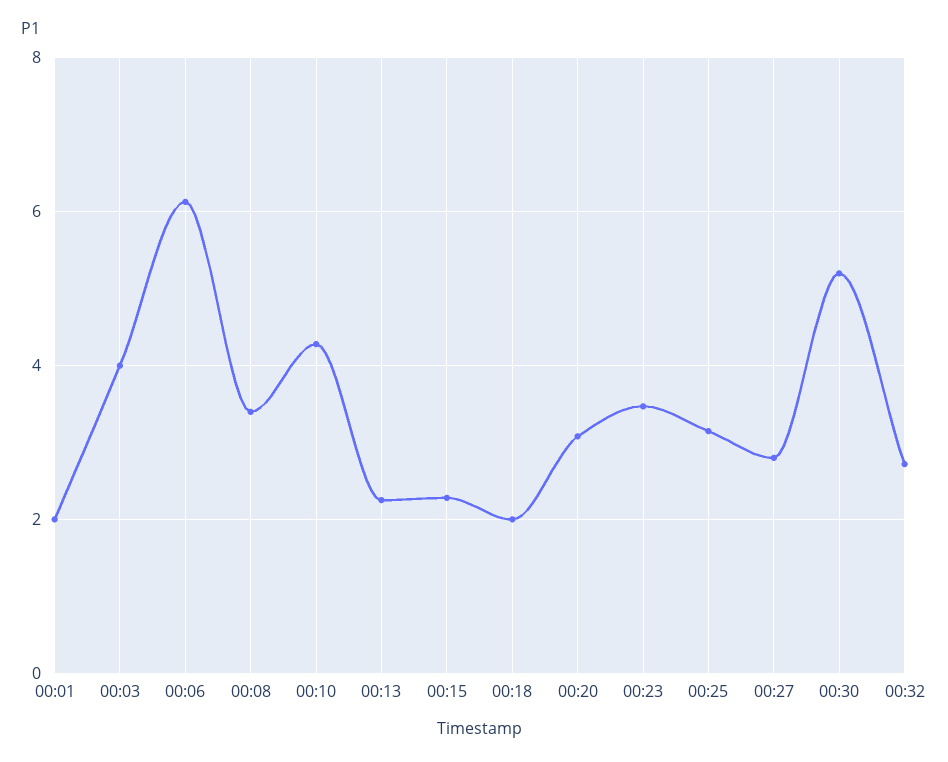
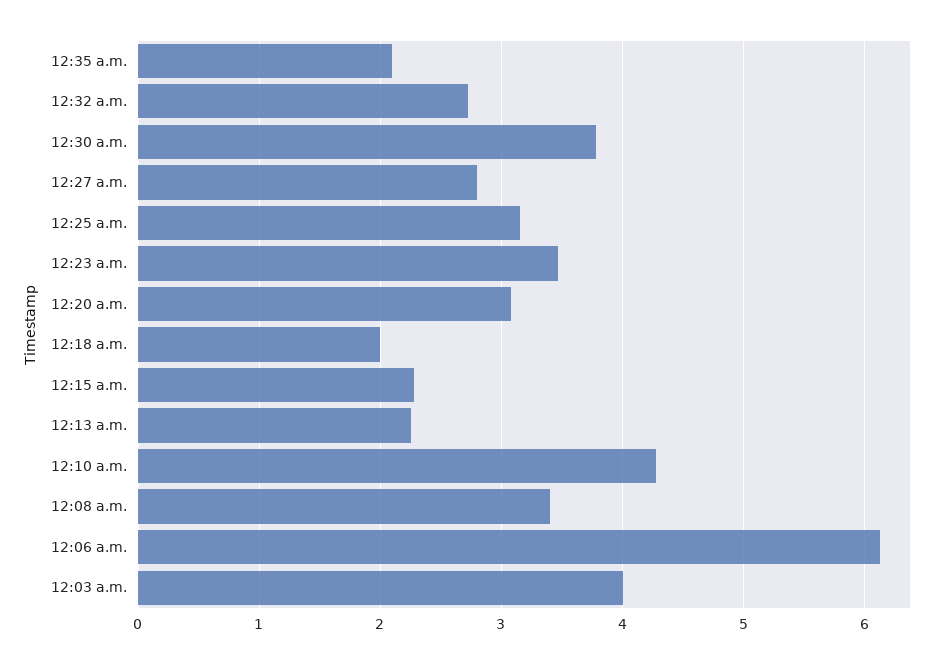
00:01: 2 -> none
00:30: 5.2 -> 3.8
12:35 a.m.: none -> 2.1

